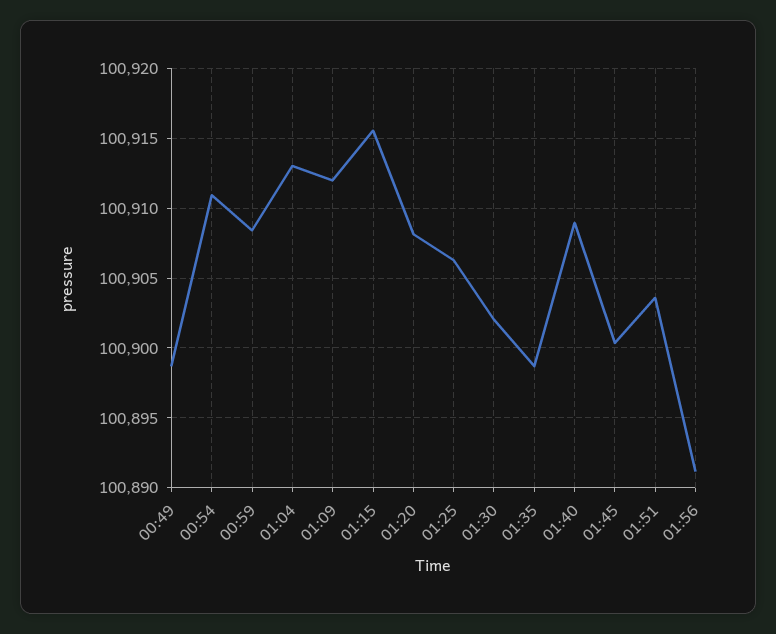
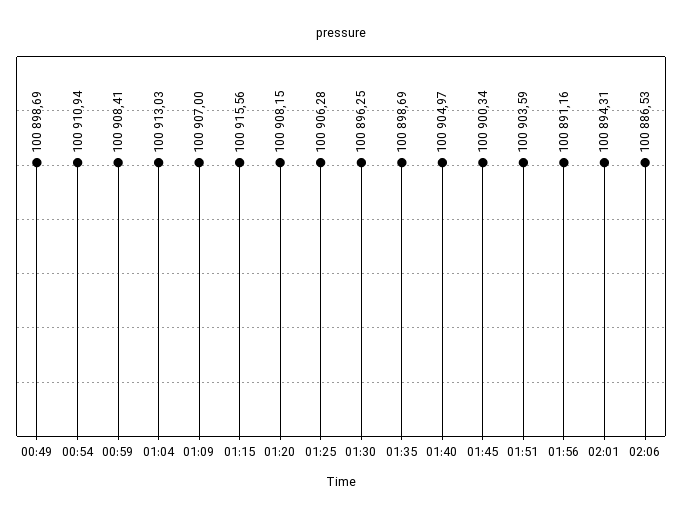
01:09: 100912 -> 100907
01:30: 100902 -> 100896.25
01:40: 100909 -> 100904.97
02:01: none -> 100894.31
02:06: none -> 100886.53

